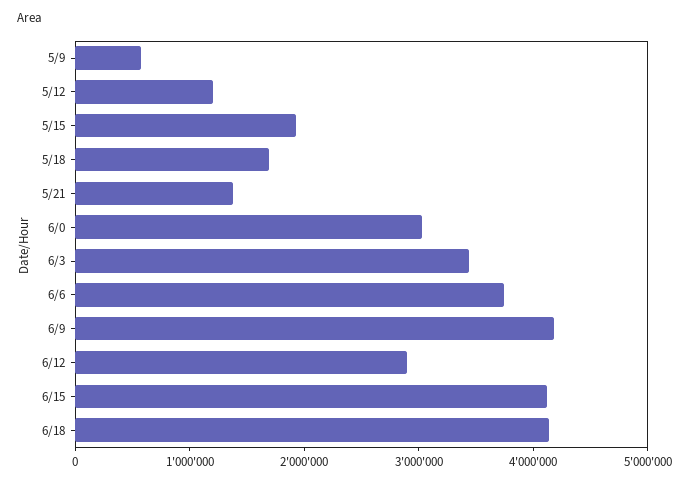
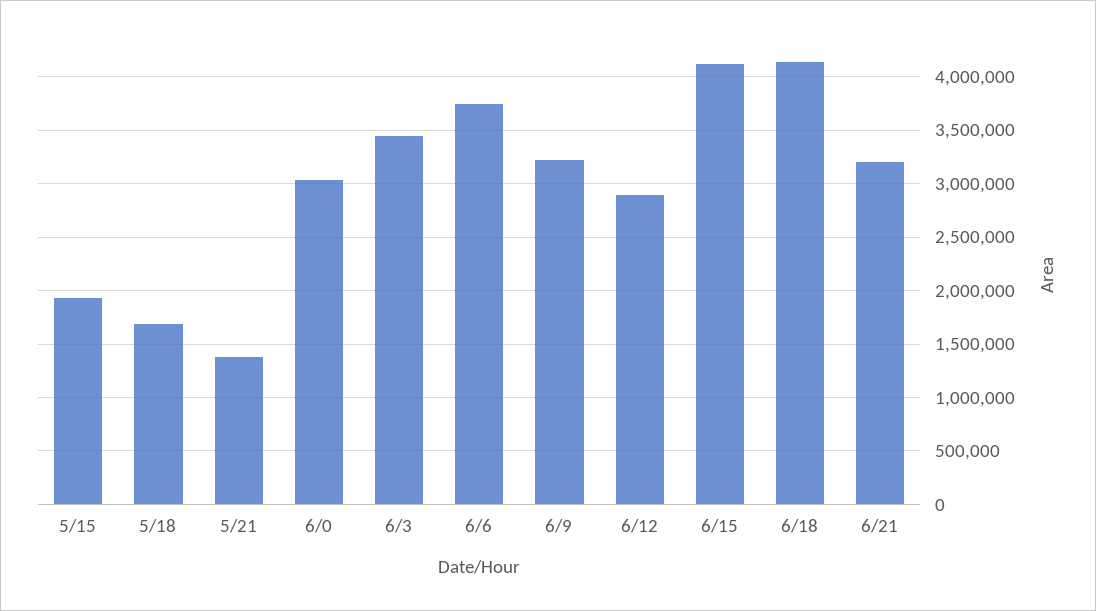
5/9: 600000 -> none
5/12: 1200000 -> none
6/9: 4200000 -> 3200000
6/21: none -> 3200000

